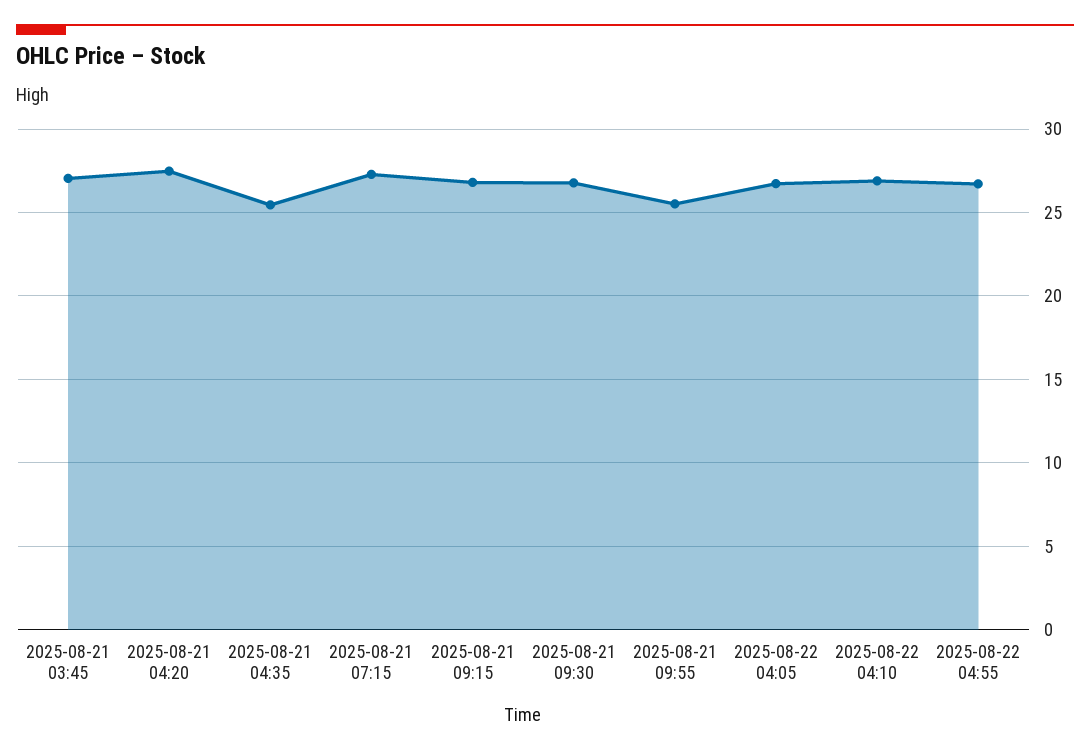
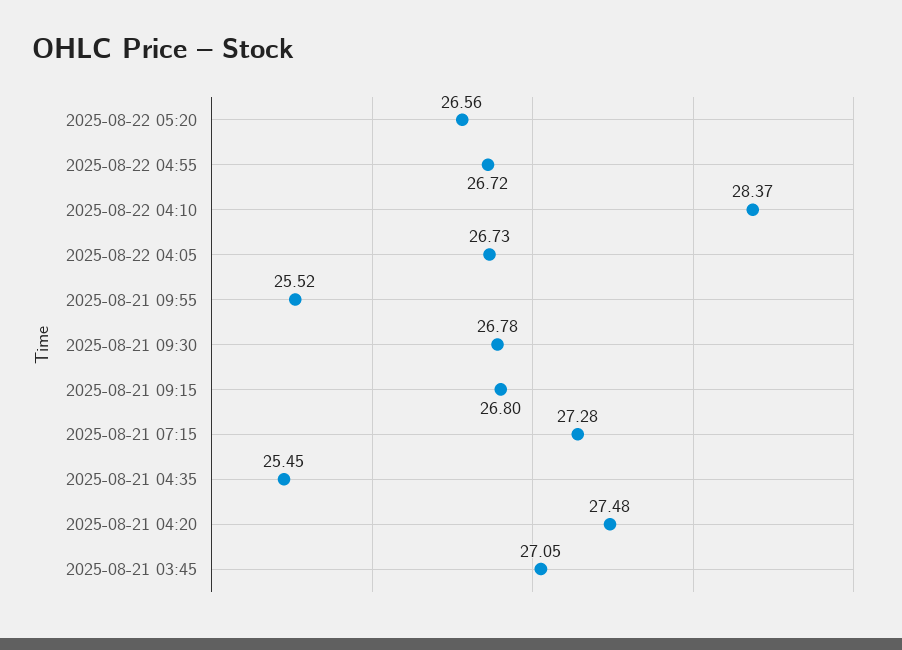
2025-08-22 04:10: 27 -> 28.37
2025-08-22 05:20: none -> 26.56

